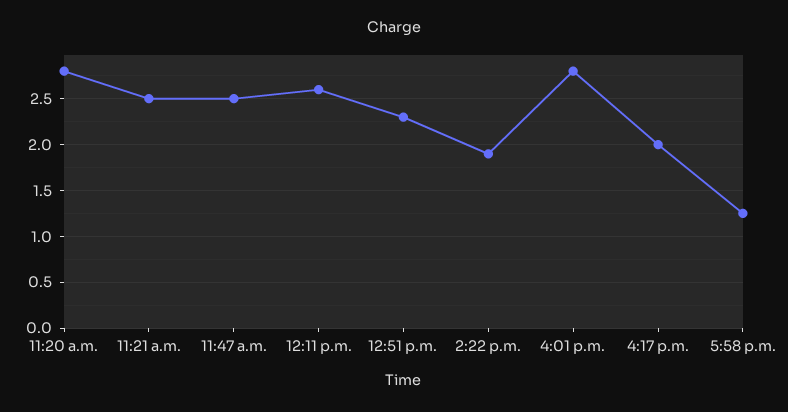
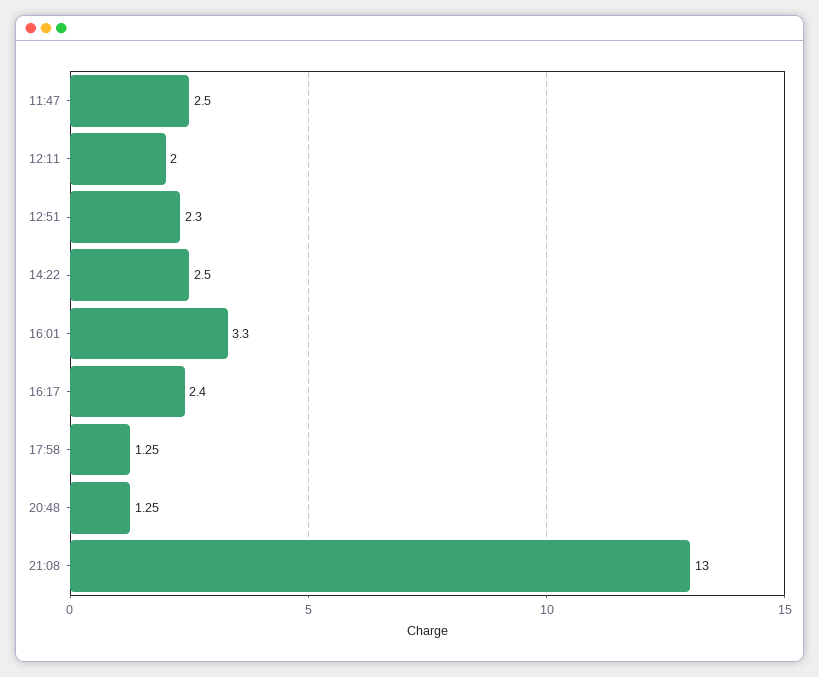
11:20 a.m.: 2.8 -> none
11:21 a.m.: 2.5 -> none
12:11 p.m.: 2.6 -> 2
2:22 p.m.: 1.9 -> 2.5
4:01 p.m.: 2.8 -> 3.3
4:17 p.m.: 2 -> 2.4
20:48: none -> 1.25
21:08: none -> 13

